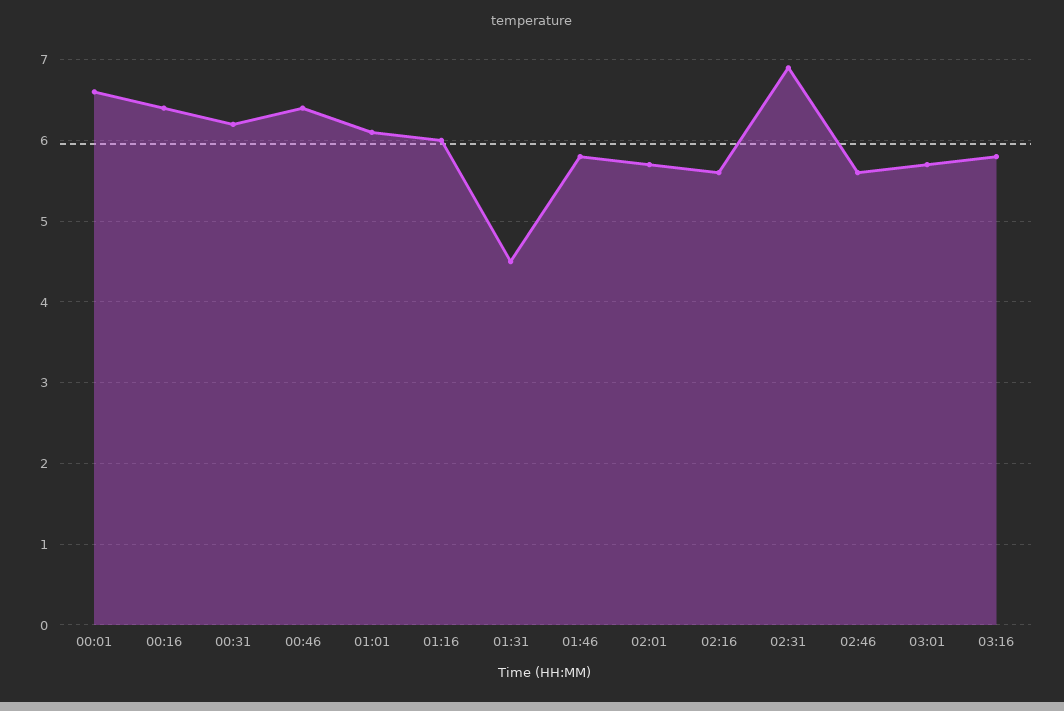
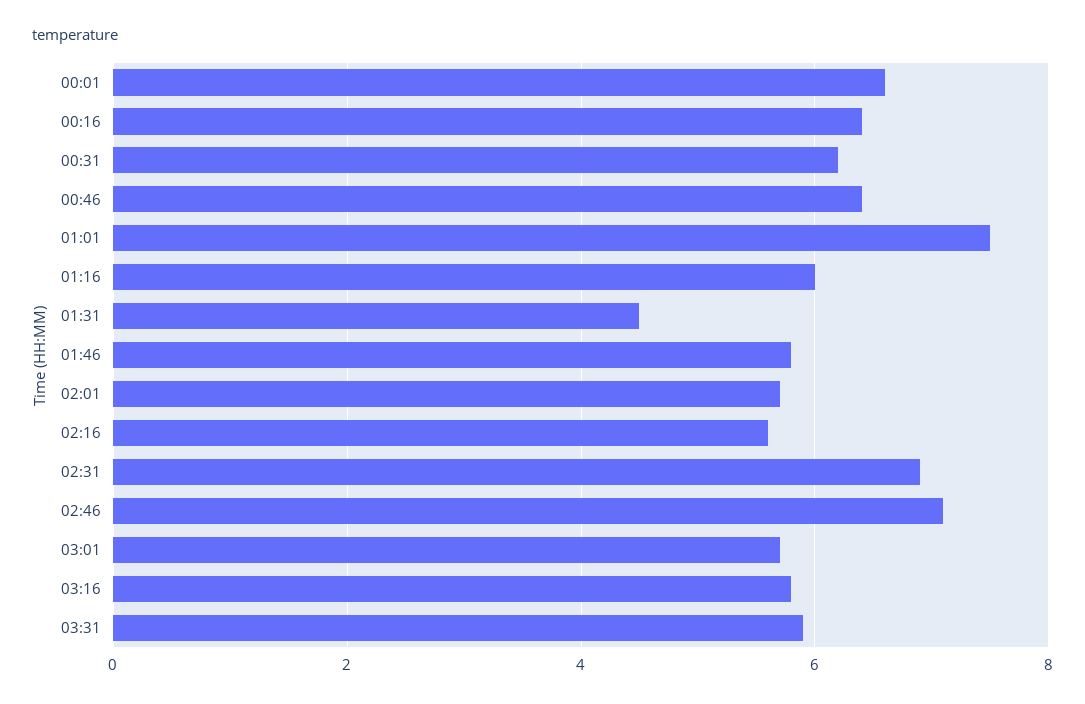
01:01: 6.1 -> 7.5
02:46: 5.6 -> 7
03:31: none -> 6

